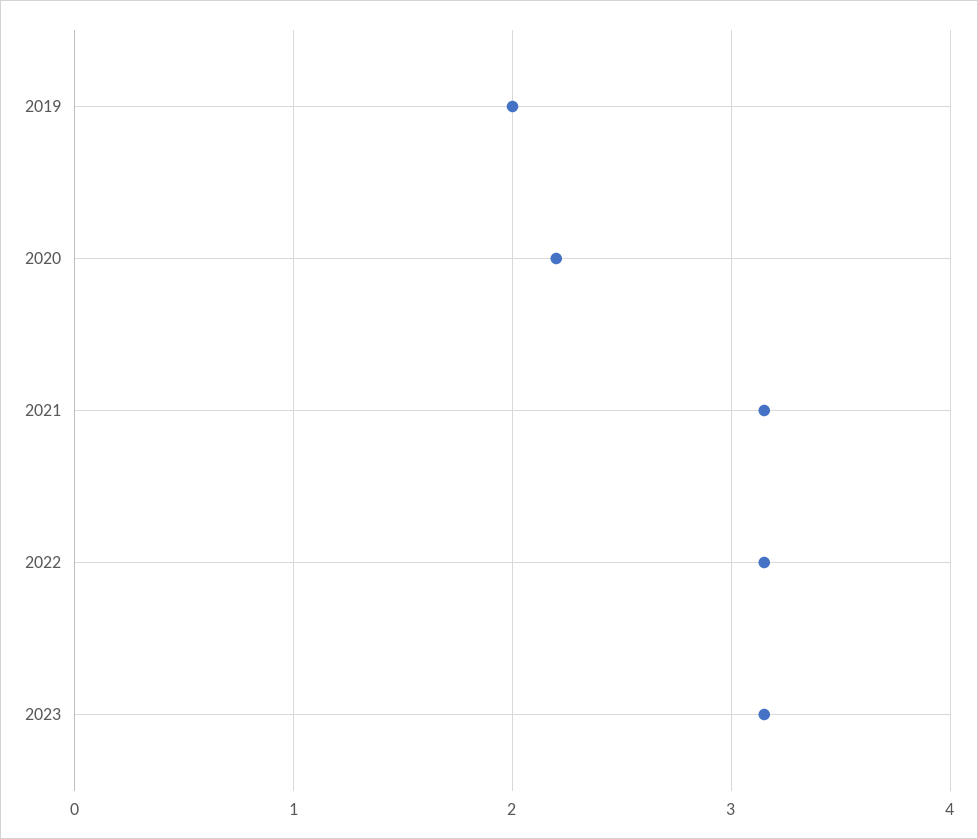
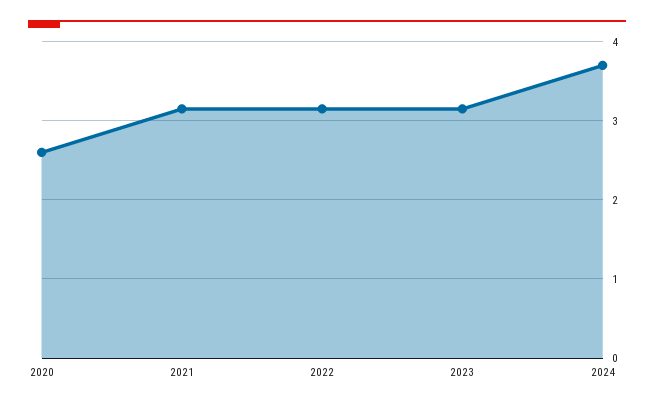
2019: 2 -> none
2020: 2.2 -> 2.6
2024: none -> 3.7

